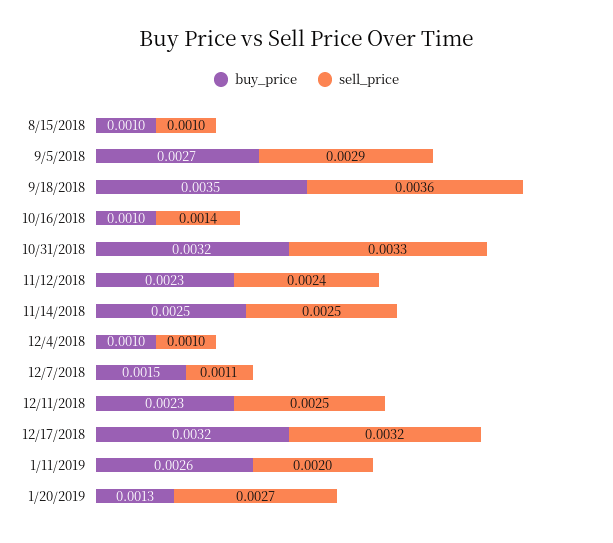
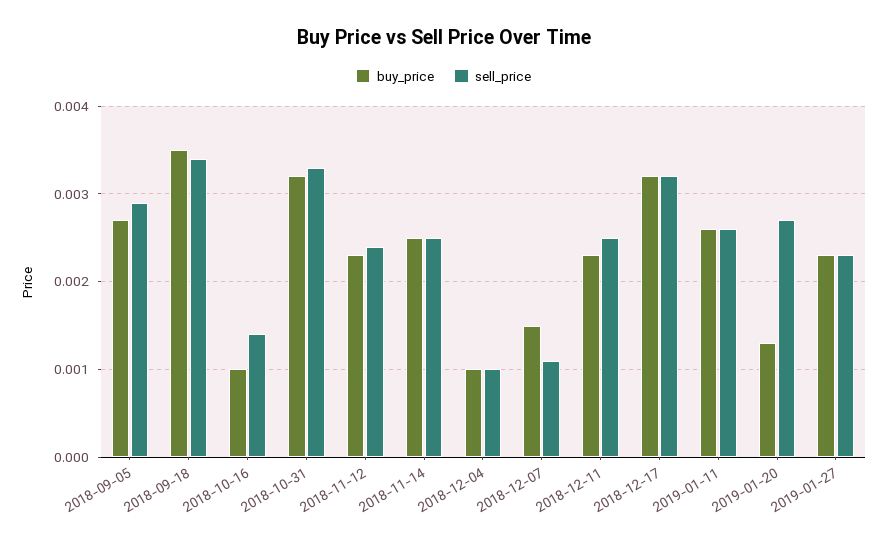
buy_price, 8/15/2018: 0.001 -> none
sell_price, 8/15/2018: 0.001 -> none
sell_price, 9/18/2018: 0.0036 -> 0.0034
sell_price, 1/11/2019: 0.002 -> 0.0026
buy_price, 2019-01-27: none -> 0.0023
sell_price, 2019-01-27: none -> 0.0023

